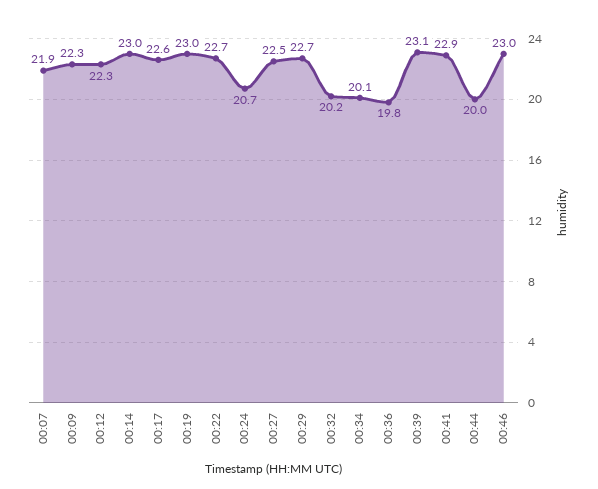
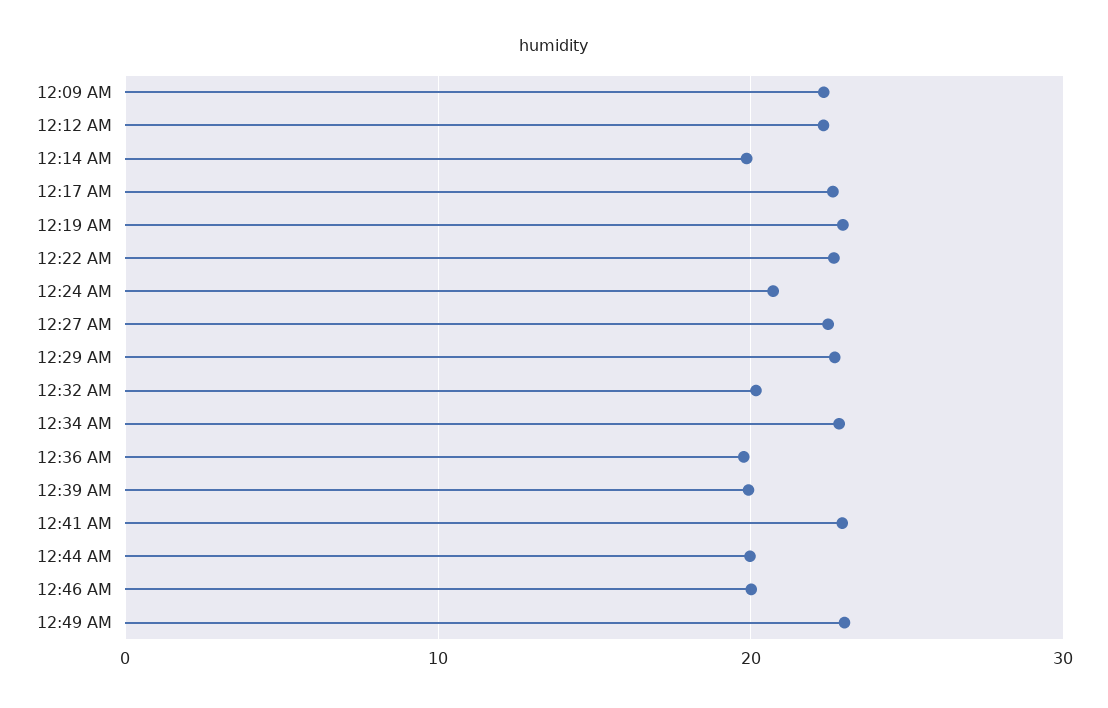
00:07: 21.9 -> none
00:14: 23 -> 20
00:34: 20.1 -> 23
00:39: 23.1 -> 20
00:46: 23 -> 20
12:49 AM: none -> 23

